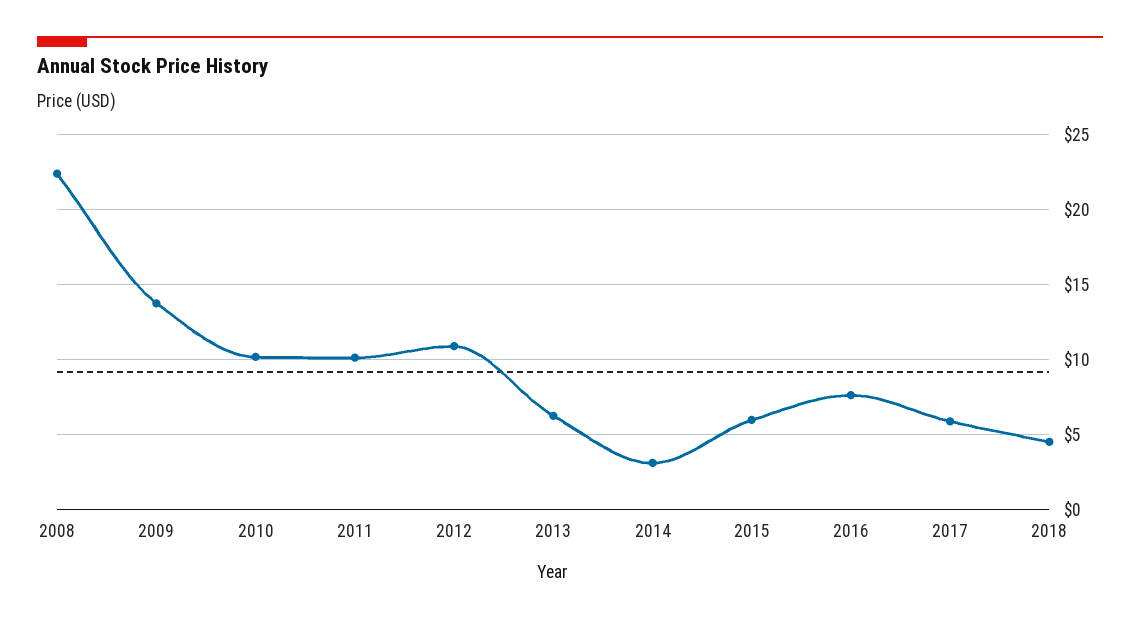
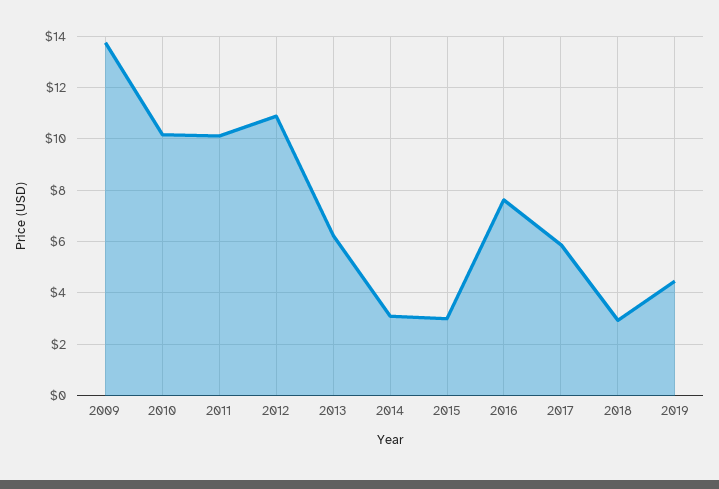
2008: 22.5 -> none
2015: 6 -> 3
2018: 4.5 -> 3
2019: none -> 4.5

